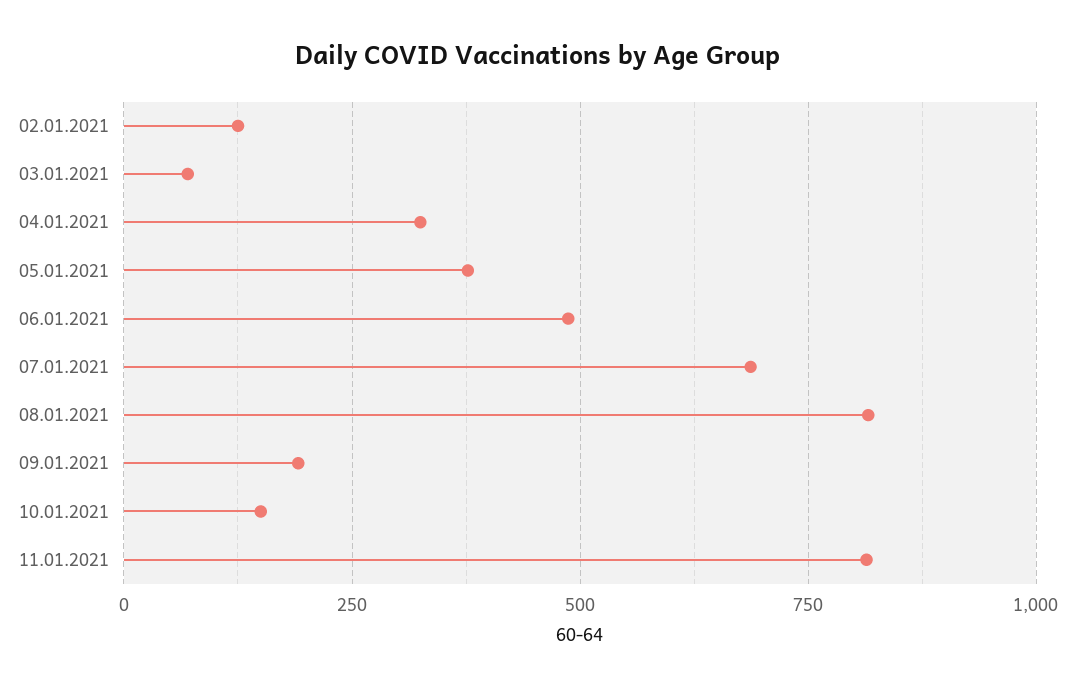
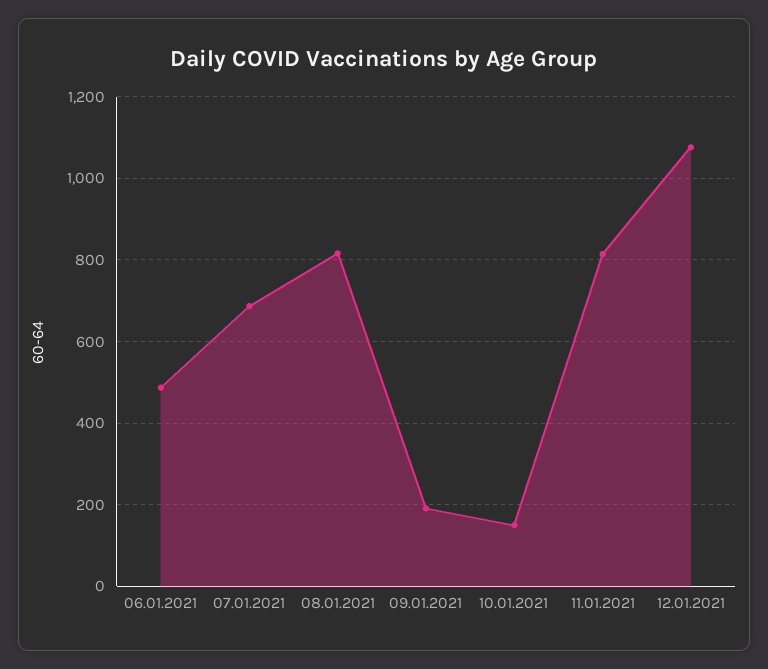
02.01.2021: 125 -> none
03.01.2021: 75 -> none
04.01.2021: 325 -> none
05.01.2021: 375 -> none
12.01.2021: none -> 1080

